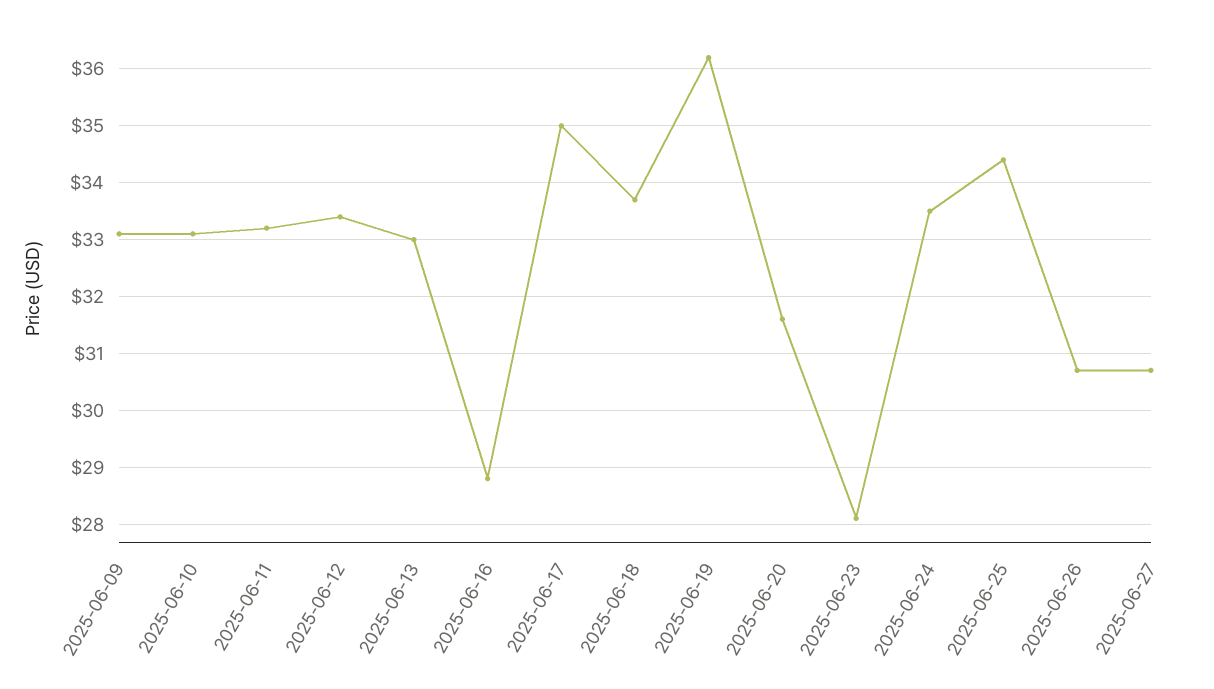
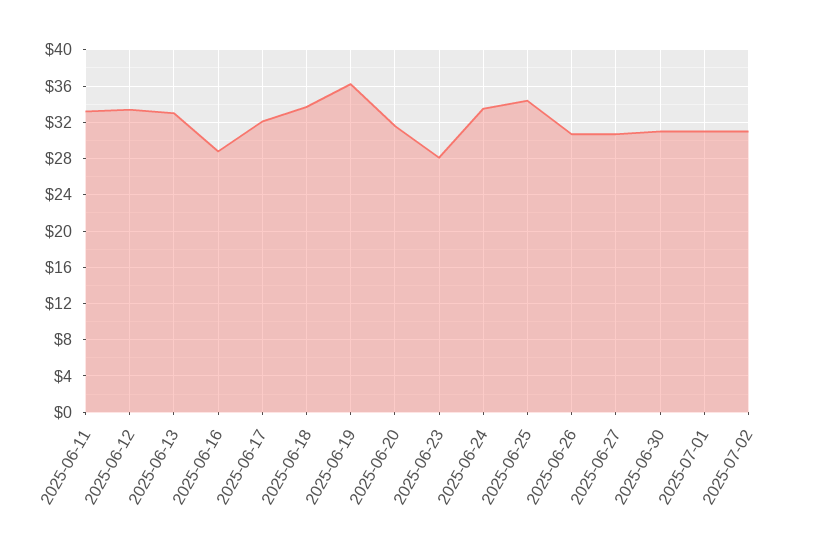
2025-06-09: 33 -> none
2025-06-10: 33 -> none
2025-06-17: 35 -> 32
2025-06-30: none -> 31
2025-07-01: none -> 31
2025-07-02: none -> 31

